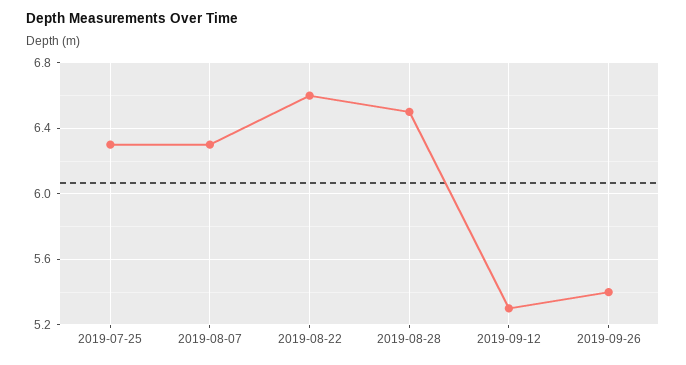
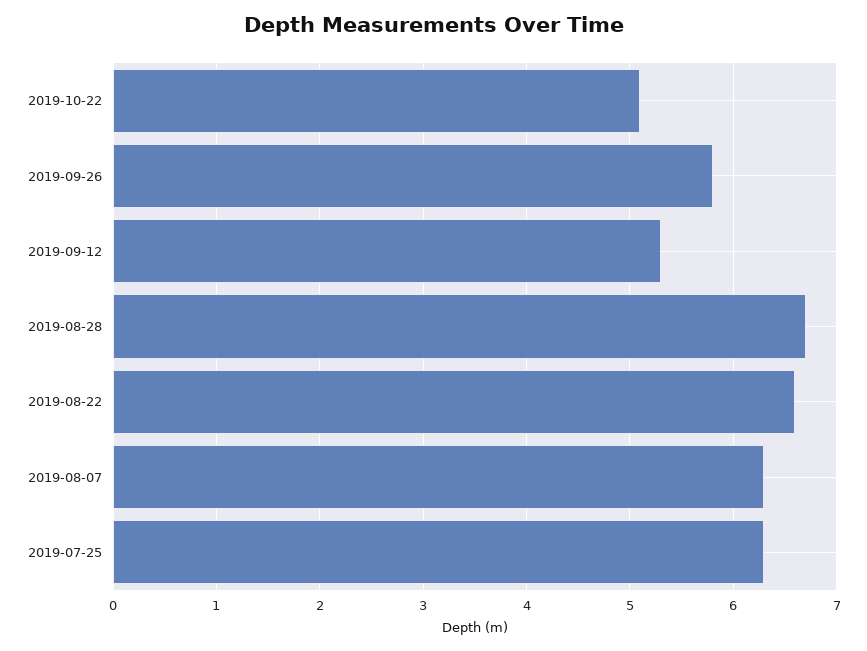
2019-08-28: 6.5 -> 6.7
2019-09-26: 5.4 -> 5.8
2019-10-22: none -> 5.1

